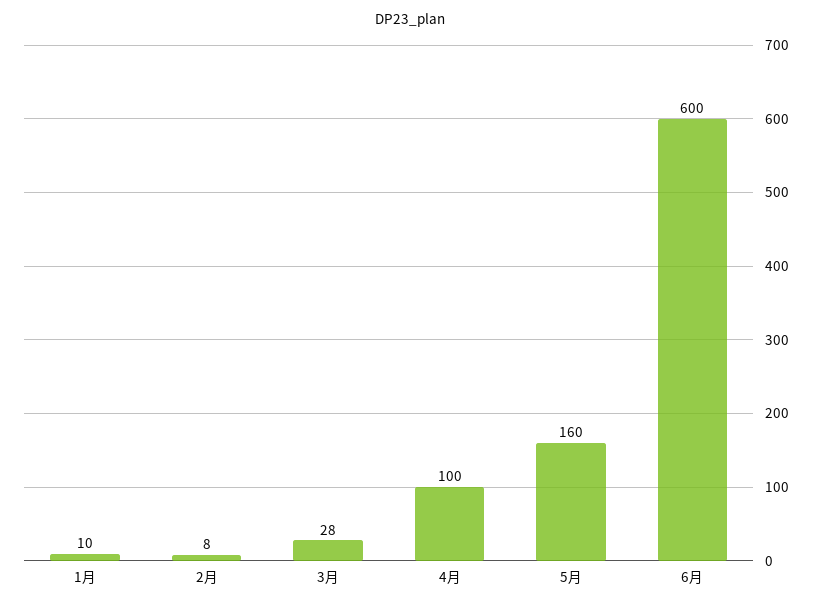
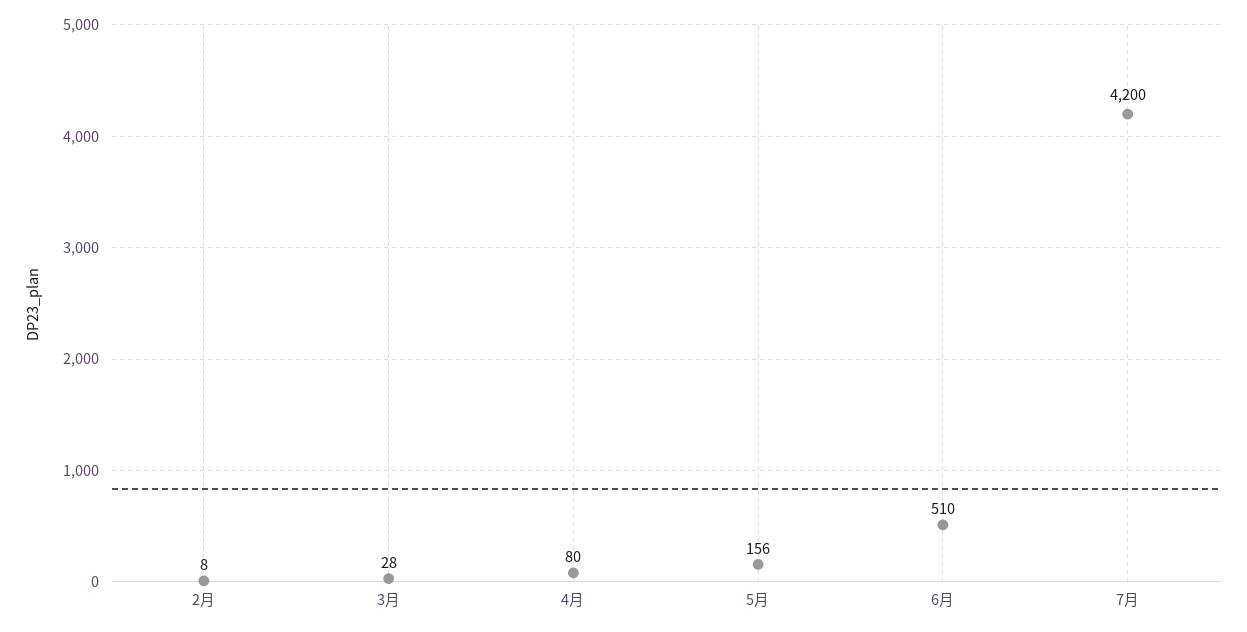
1月: 10 -> none
4月: 100 -> 80
5月: 160 -> 156
6月: 600 -> 510
7月: none -> 4200

